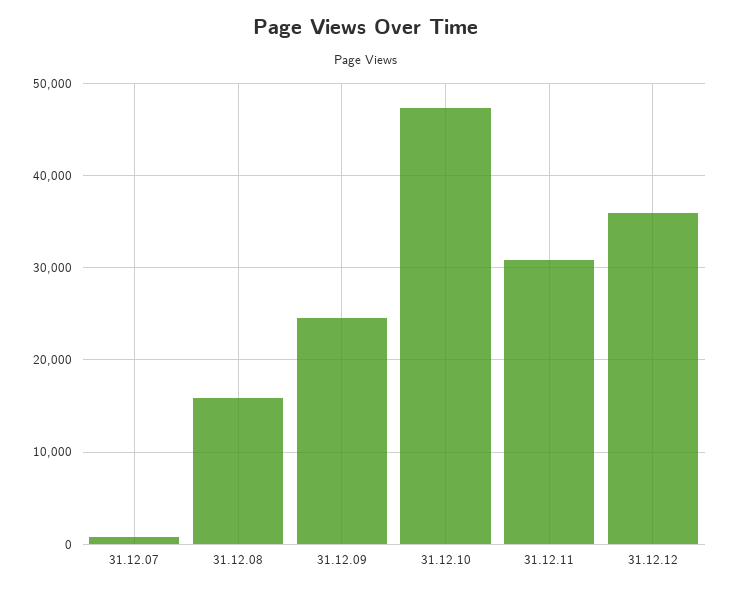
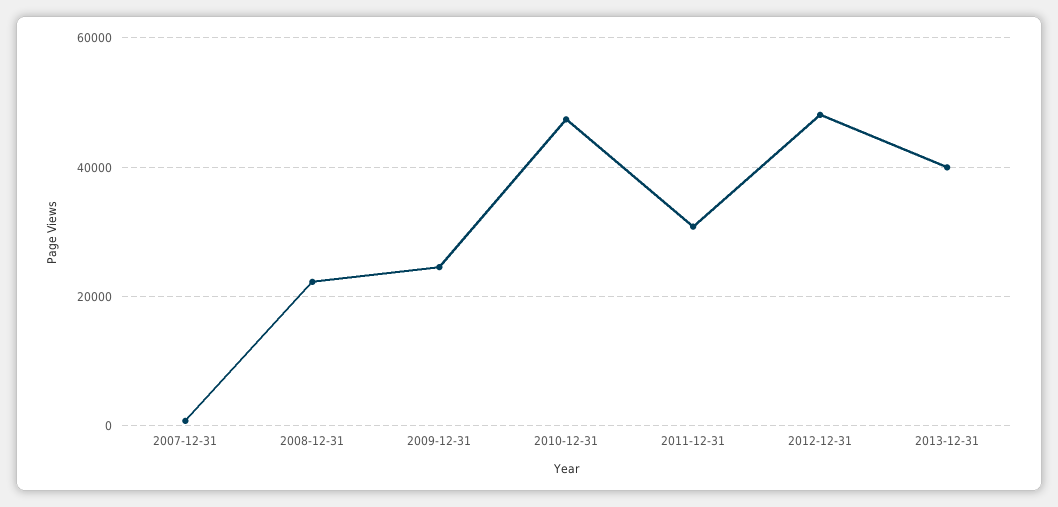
31.12.08: 16000 -> 22000
31.12.12: 36000 -> 48000
2013-12-31: none -> 40000

